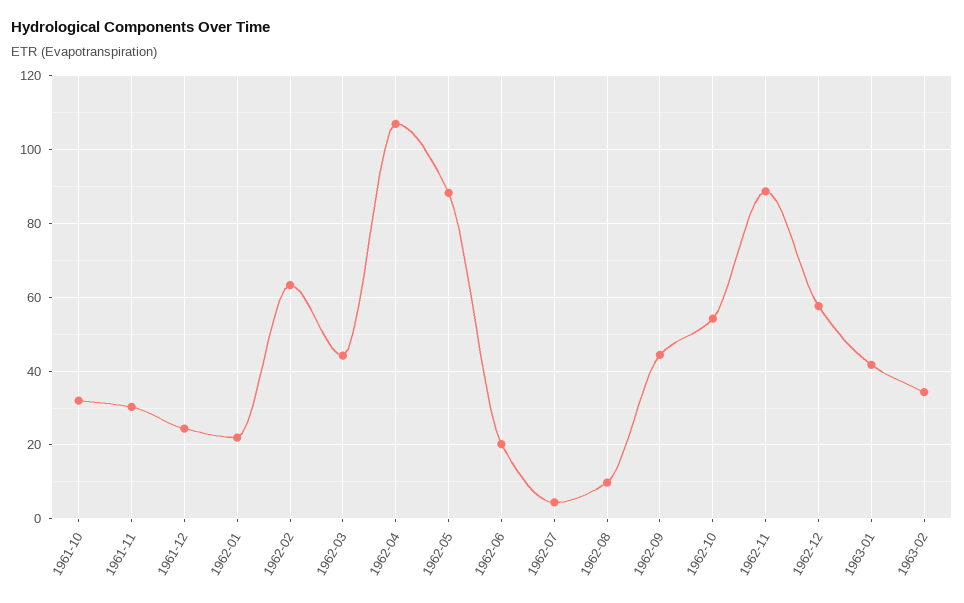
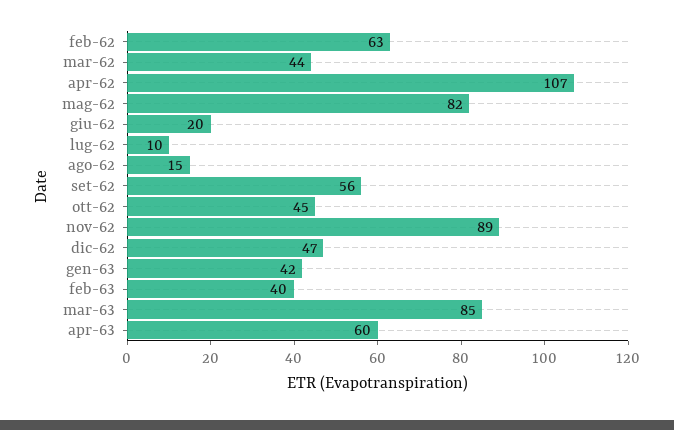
1961-10: 32 -> none
1961-11: 30 -> none
1961-12: 24 -> none
1962-01: 22 -> none
1962-05: 88 -> 82
1962-07: 4 -> 10
1962-08: 10 -> 15
1962-09: 44 -> 56
1962-10: 54 -> 45
1962-12: 58 -> 47
1963-02: 34 -> 40
mar-63: none -> 85
apr-63: none -> 60

